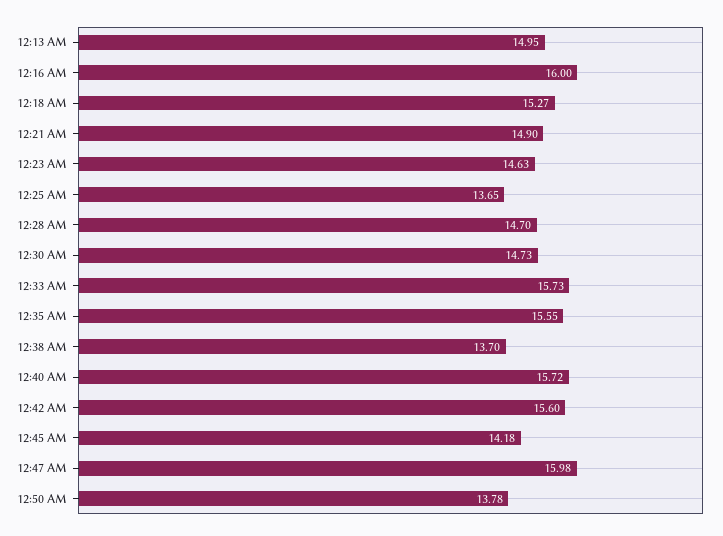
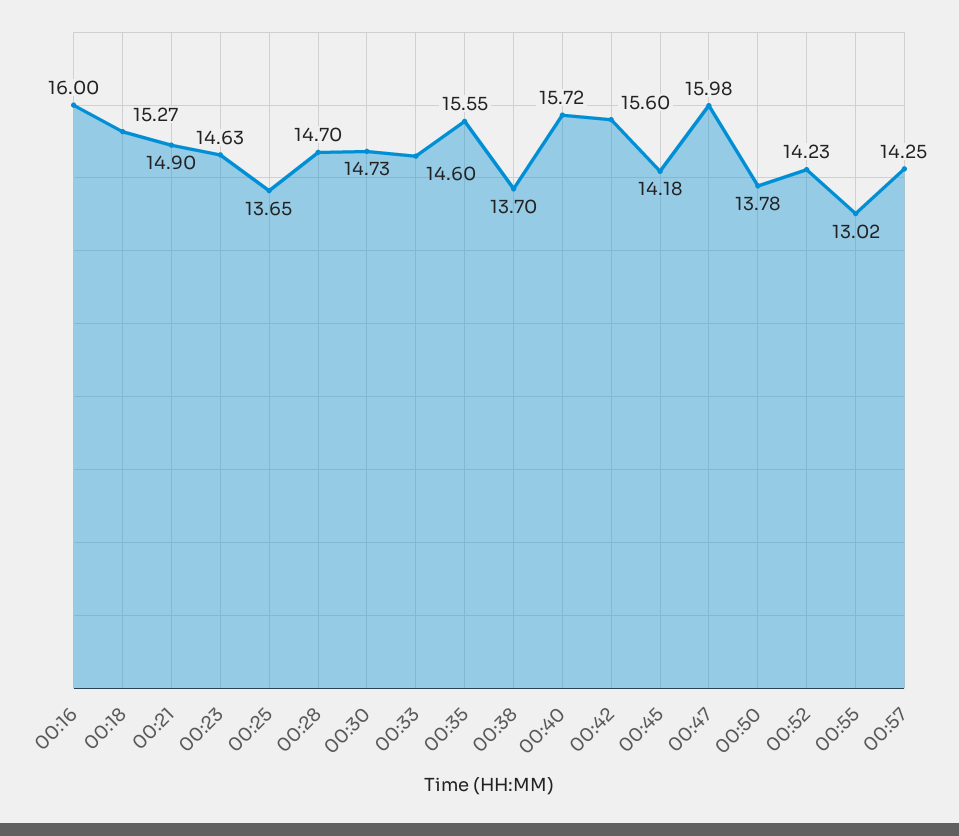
12:13 AM: 14.95 -> none
12:33 AM: 15.73 -> 14.6
00:52: none -> 14.23
00:55: none -> 13.02
00:57: none -> 14.25

